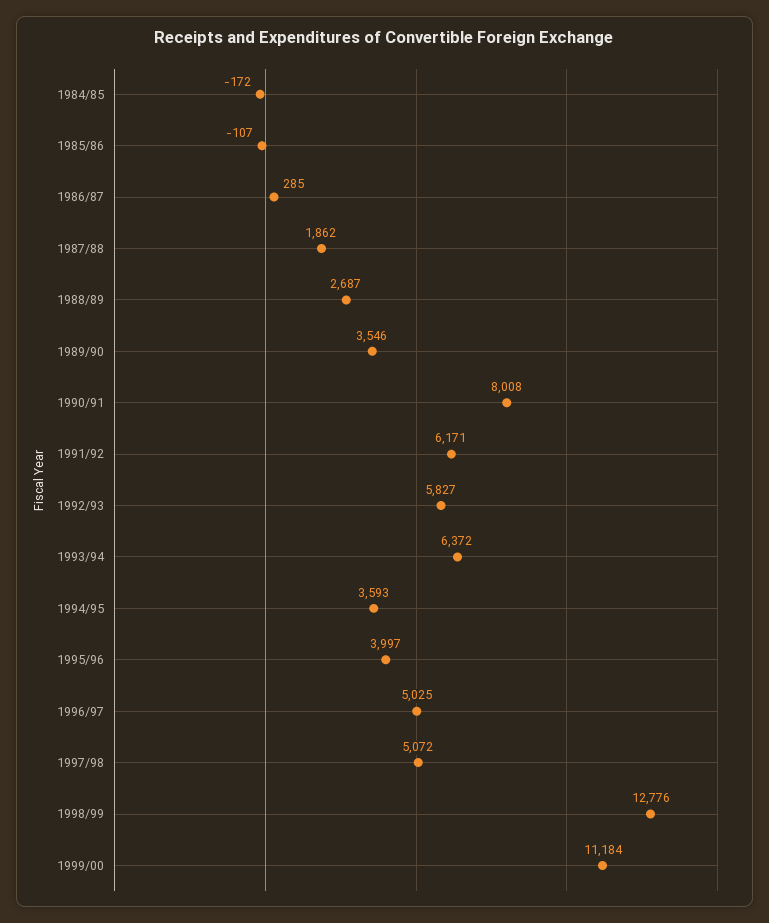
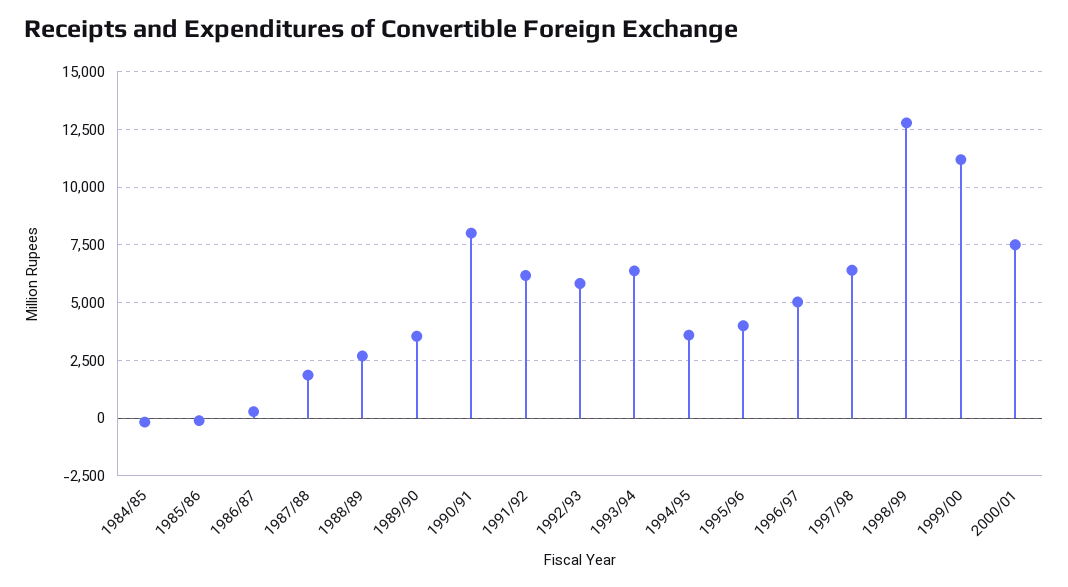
1997/98: 5072 -> 6500
2000/01: none -> 7500

